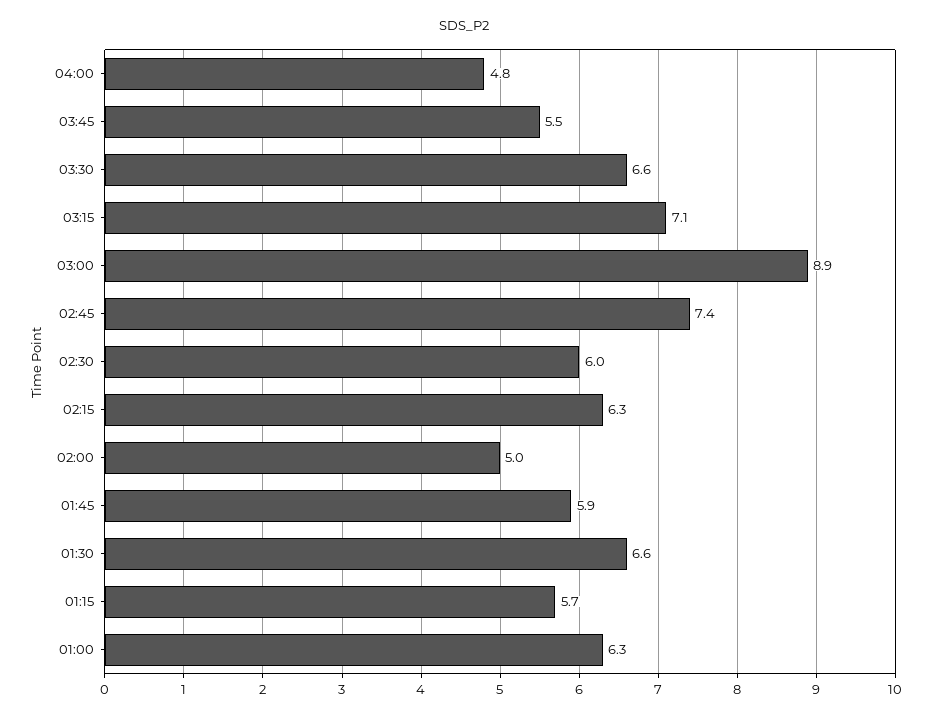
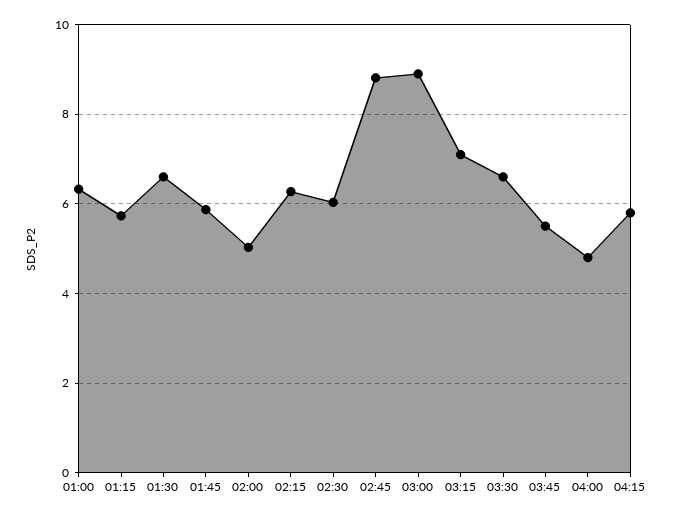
02:45: 7.4 -> 8.8
04:15: none -> 5.8

